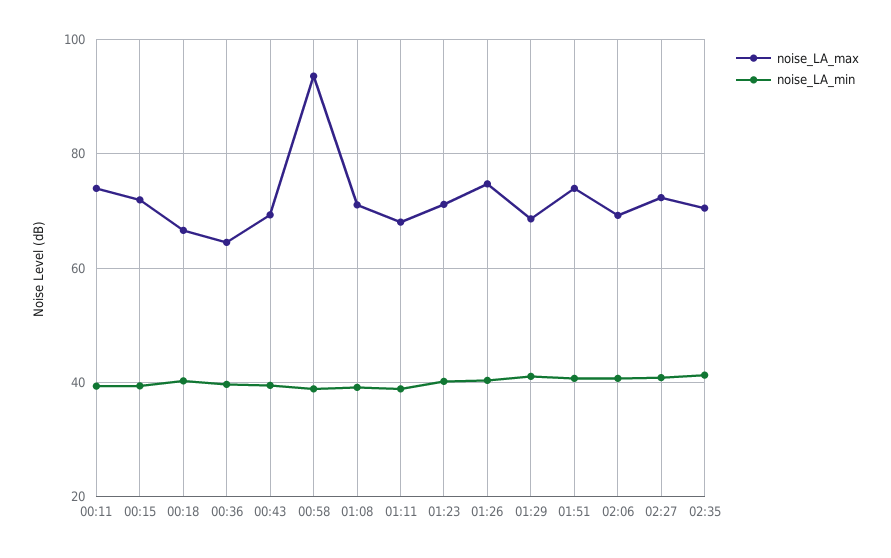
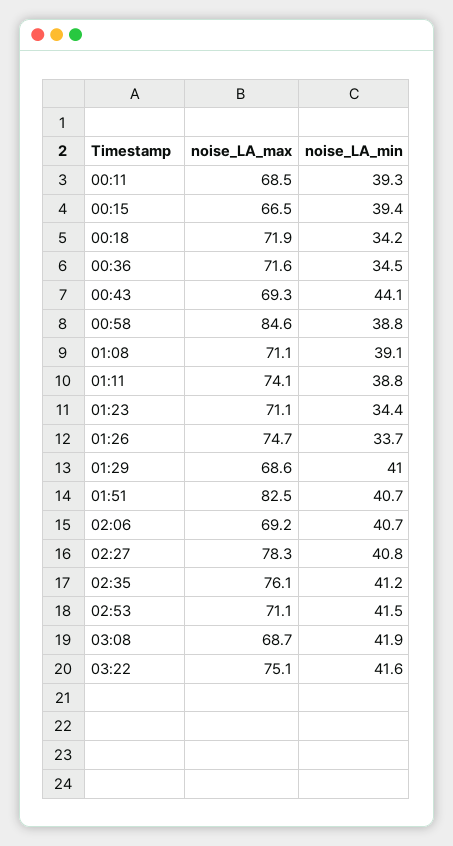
noise_LA_max, 00:11: 74 -> 68.5
noise_LA_max, 00:15: 72 -> 66.5
noise_LA_max, 00:18: 66 -> 71.9
noise_LA_min, 00:18: 40 -> 34.2
noise_LA_max, 00:36: 64 -> 71.6
noise_LA_min, 00:36: 40 -> 34.5
noise_LA_min, 00:43: 40 -> 44.1
noise_LA_max, 00:58: 94 -> 84.6
noise_LA_max, 01:11: 68 -> 74.1
noise_LA_min, 01:23: 40 -> 34.4
noise_LA_min, 01:26: 40 -> 33.7
noise_LA_max, 01:51: 74 -> 82.5
noise_LA_max, 02:27: 72 -> 78.3
noise_LA_max, 02:35: 70 -> 76.1
noise_LA_max, 02:53: none -> 71.1
noise_LA_min, 02:53: none -> 41.5
noise_LA_max, 03:08: none -> 68.7
noise_LA_min, 03:08: none -> 41.9
noise_LA_max, 03:22: none -> 75.1
noise_LA_min, 03:22: none -> 41.6

